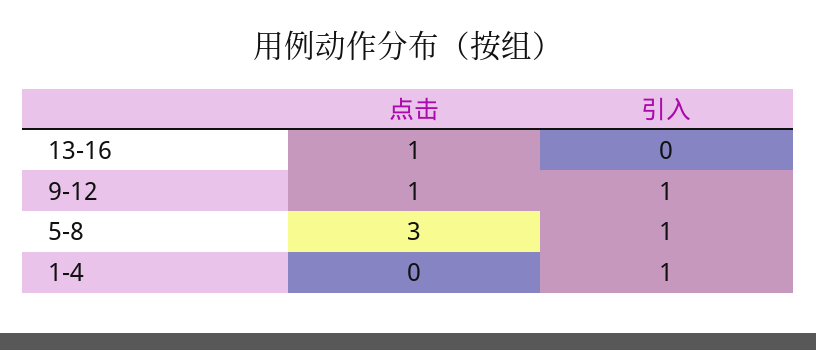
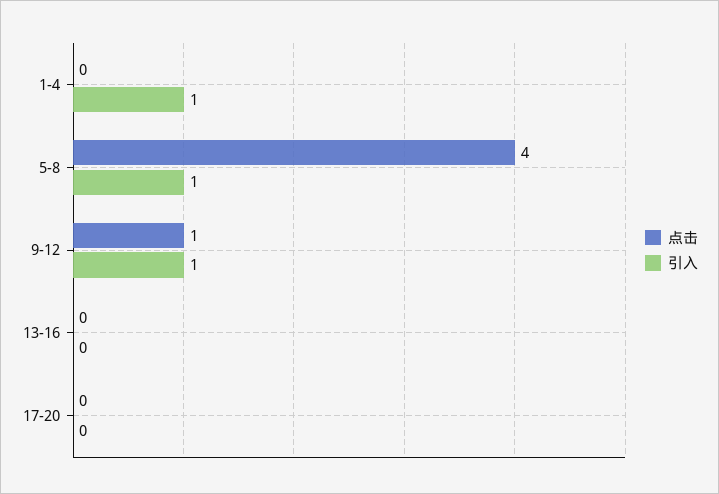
点击, 13-16: 1 -> 0
点击, 5-8: 3 -> 4
点击, 17-20: none -> 0
引入, 17-20: none -> 0

